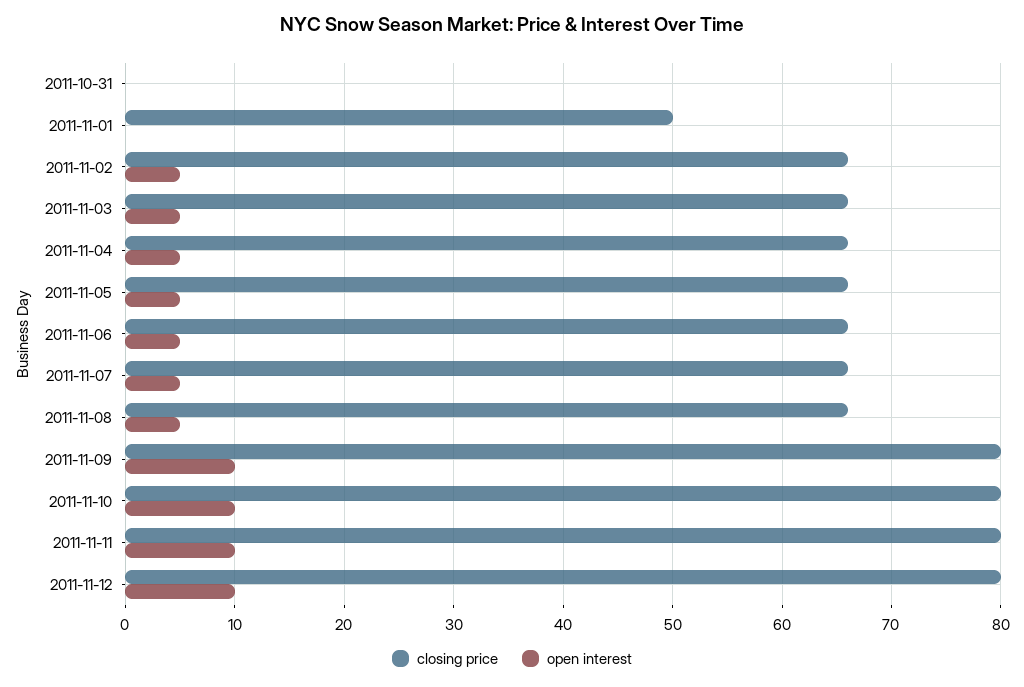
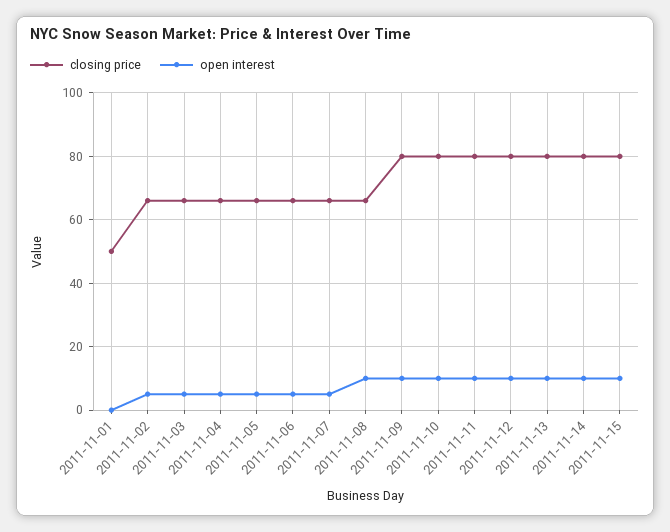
closing price, 2011-10-31: 0 -> none
open interest, 2011-10-31: 0 -> none
open interest, 2011-11-08: 5 -> 10
closing price, 2011-11-13: none -> 80
open interest, 2011-11-13: none -> 10
closing price, 2011-11-14: none -> 80
open interest, 2011-11-14: none -> 10
closing price, 2011-11-15: none -> 80
open interest, 2011-11-15: none -> 10

